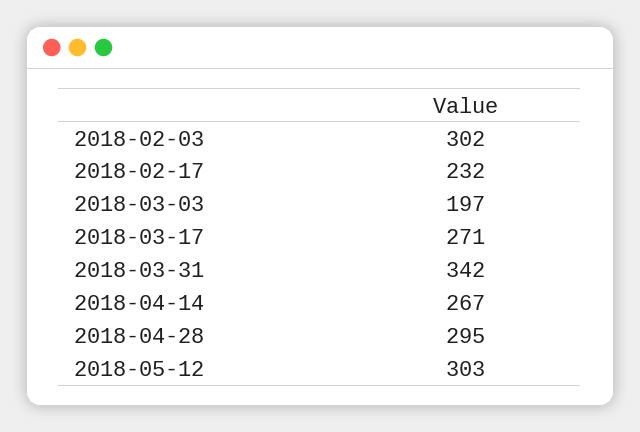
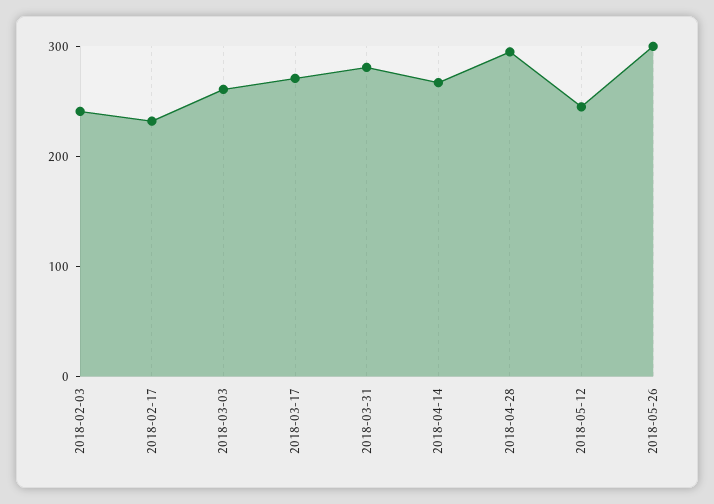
2018-02-03: 302 -> 240
2018-03-03: 197 -> 260
2018-03-31: 342 -> 280
2018-05-12: 303 -> 240
2018-05-26: none -> 300

